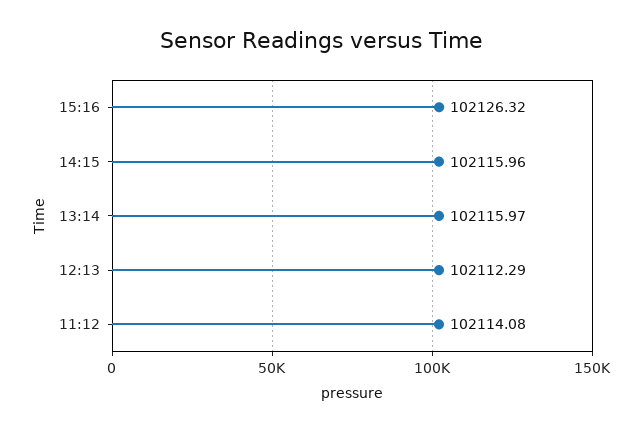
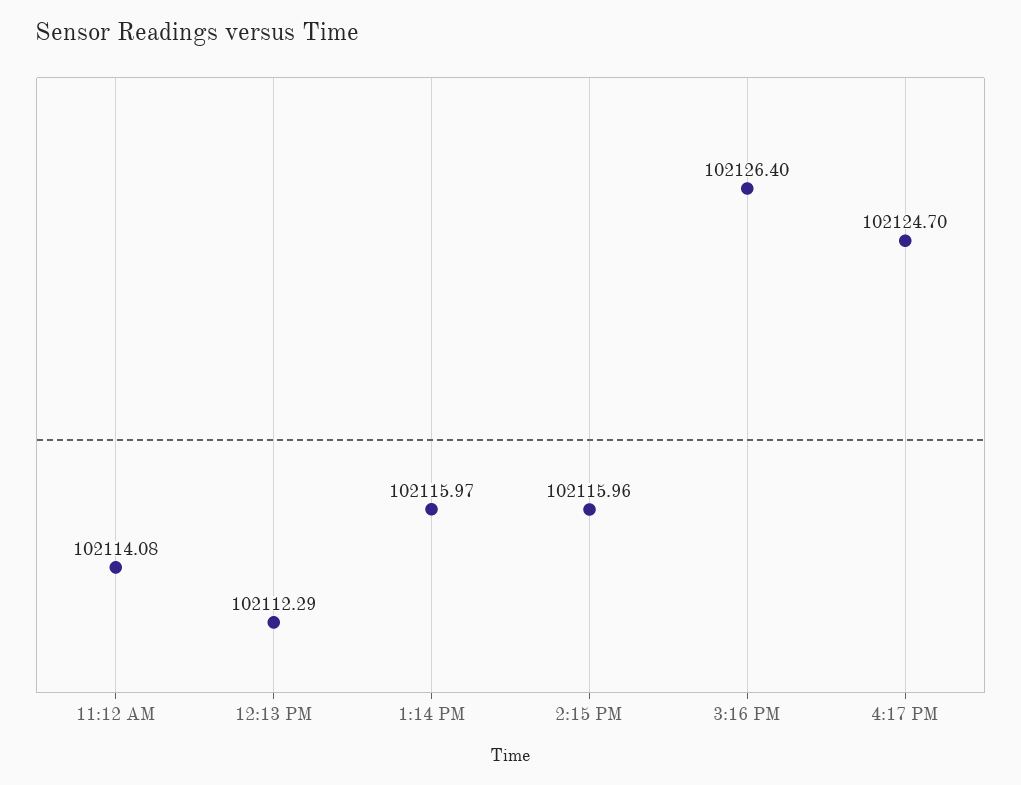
15:16: 102126.32 -> 102126.4
4:17 PM: none -> 102124.7

